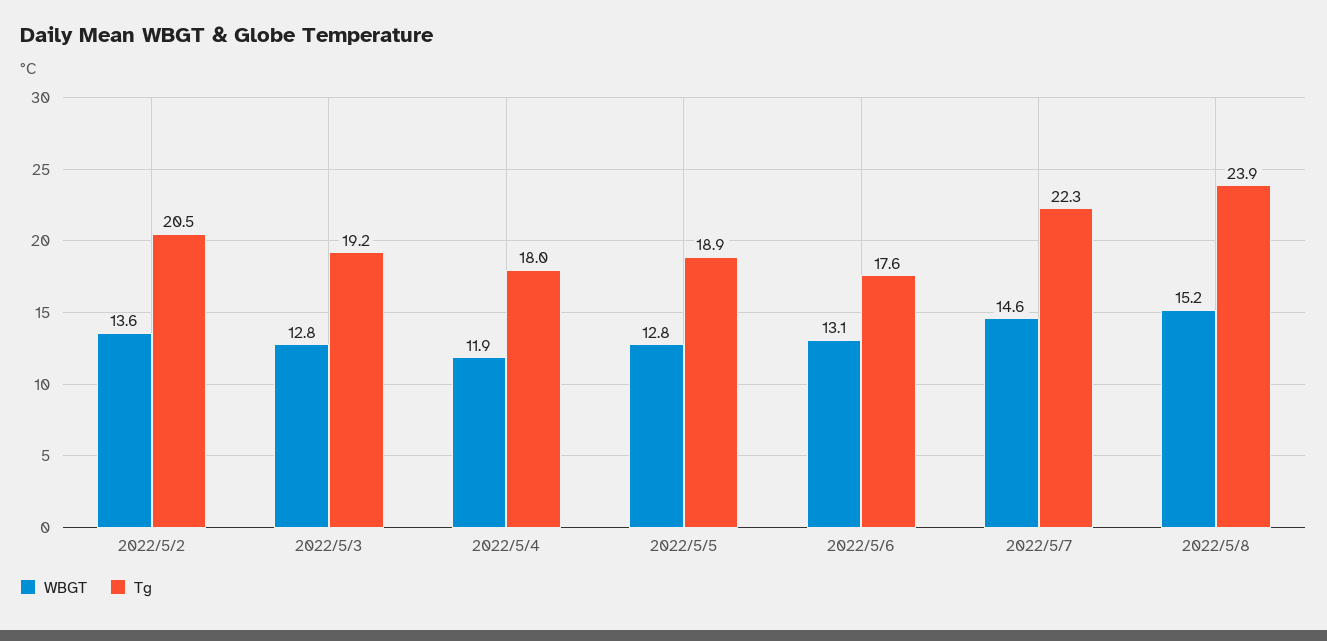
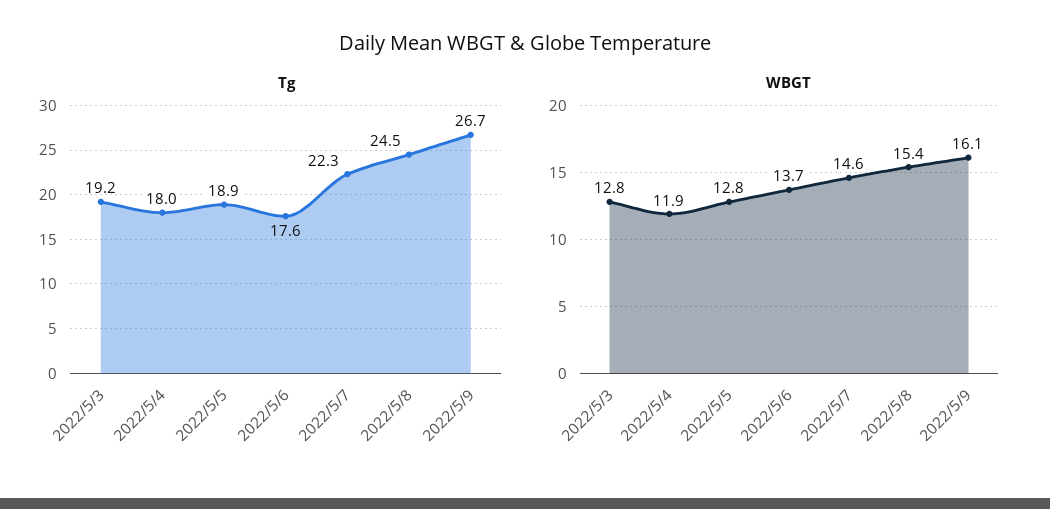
WBGT, 2022/5/2: 13.6 -> none
Tg, 2022/5/2: 20.5 -> none
WBGT, 2022/5/6: 13.1 -> 13.7
WBGT, 2022/5/8: 15.2 -> 15.4
Tg, 2022/5/8: 23.9 -> 24.5
Tg, 2022/5/9: none -> 26.7
WBGT, 2022/5/9: none -> 16.1

